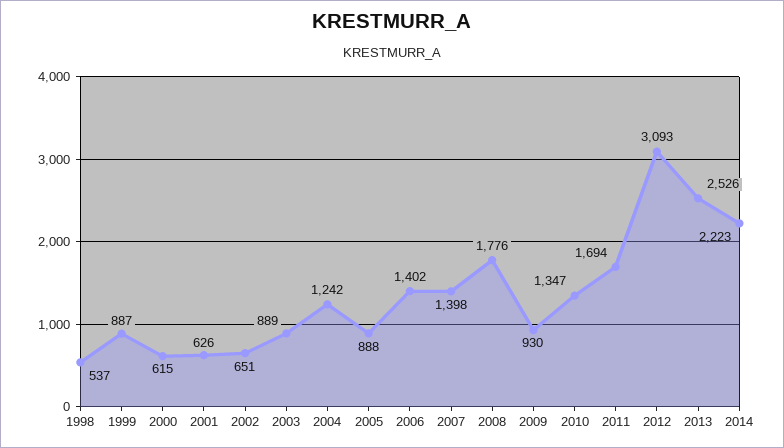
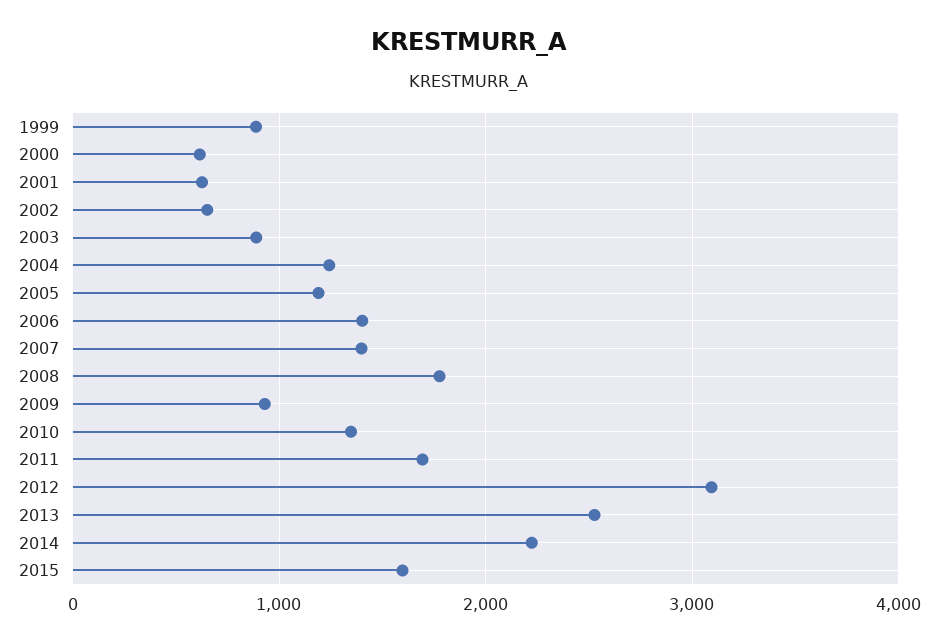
1998: 537 -> none
2005: 888 -> 1200
2015: none -> 1600

